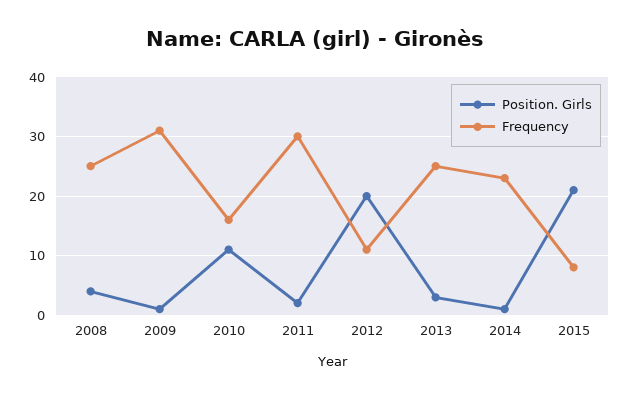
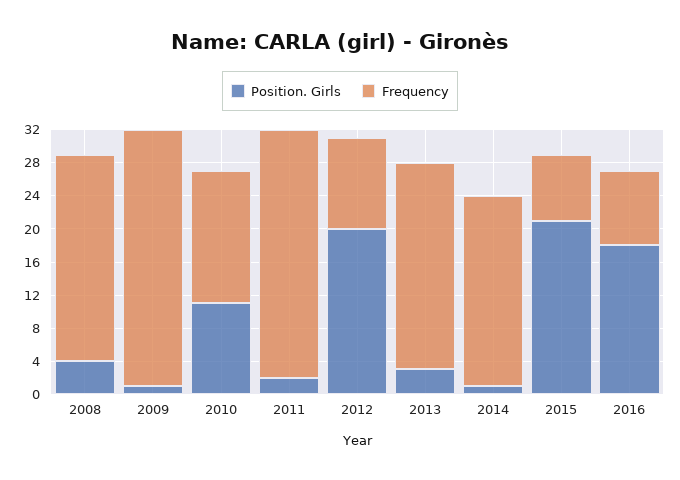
Position. Girls, 2016: none -> 18
Frequency, 2016: none -> 9

